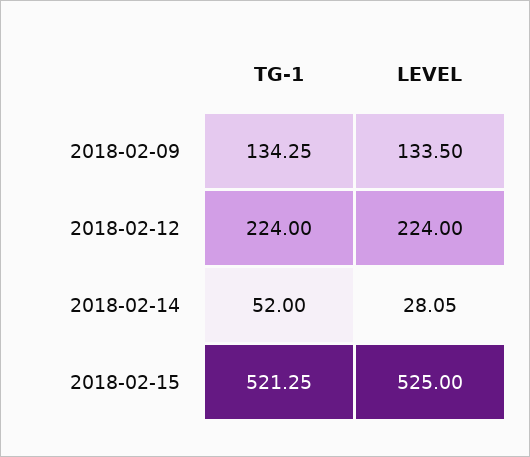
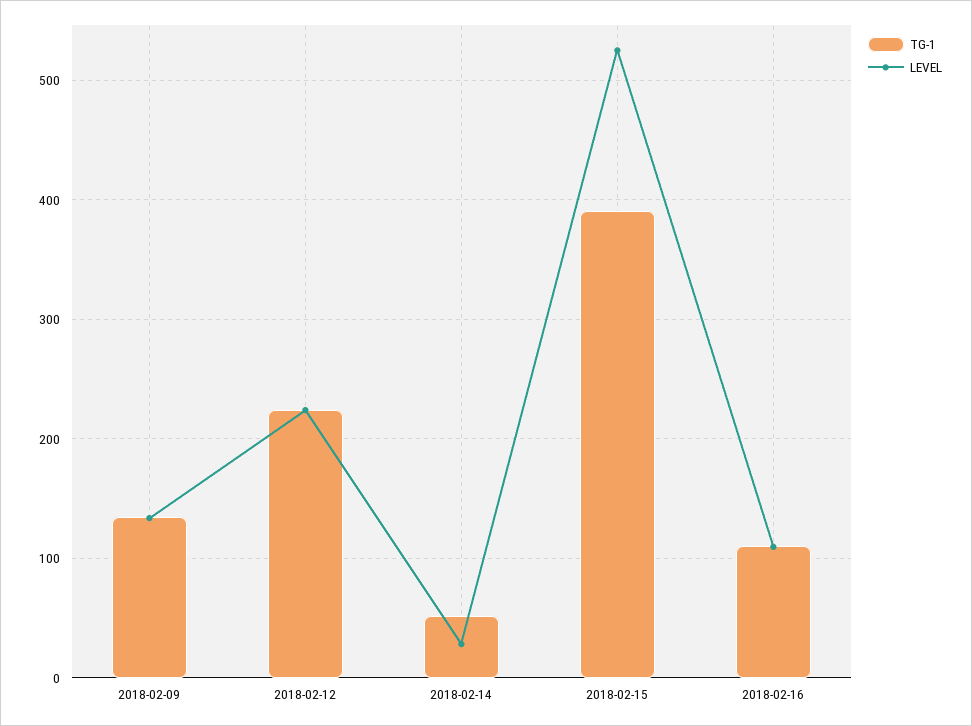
TG-1, 2018-02-15: 521.25 -> 390
TG-1, 2018-02-16: none -> 110
LEVEL, 2018-02-16: none -> 110

